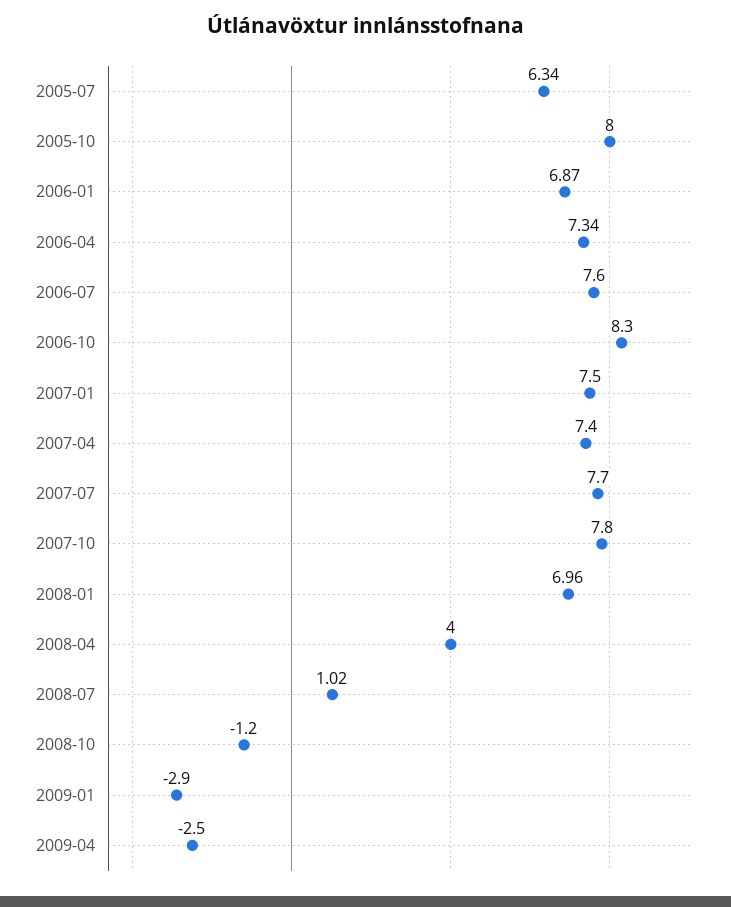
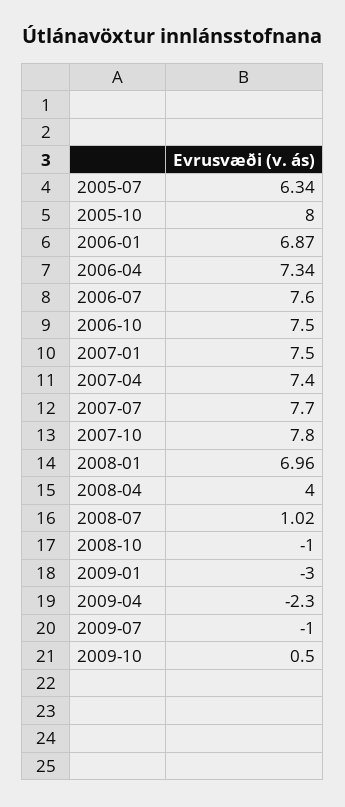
2006-10: 8.3 -> 7.5
2008-10: -1.2 -> -1
2009-01: -2.9 -> -3
2009-04: -2.5 -> -2.3
2009-07: none -> -1
2009-10: none -> 0.5

